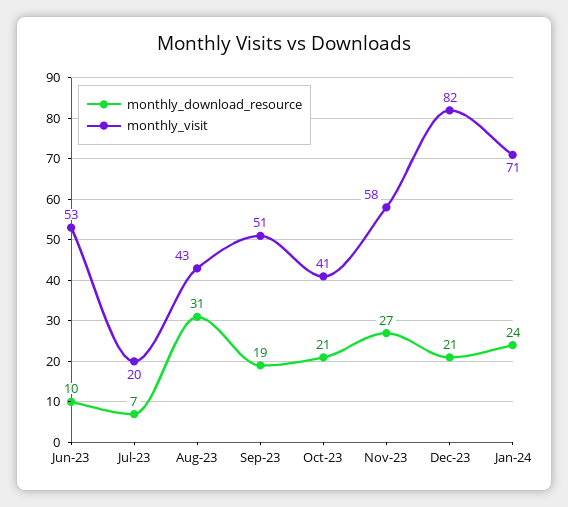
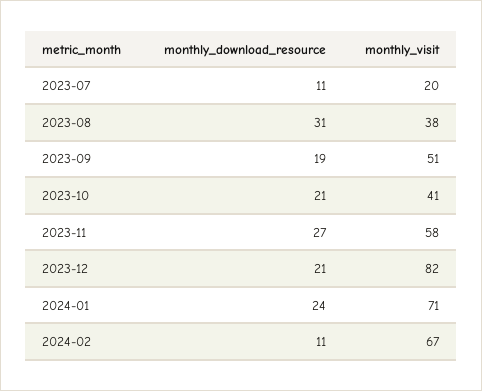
monthly_download_resource, Jun-23: 10 -> none
monthly_visit, Jun-23: 53 -> none
monthly_download_resource, Jul-23: 7 -> 11
monthly_visit, Aug-23: 43 -> 38
monthly_download_resource, 2024-02: none -> 11
monthly_visit, 2024-02: none -> 67

